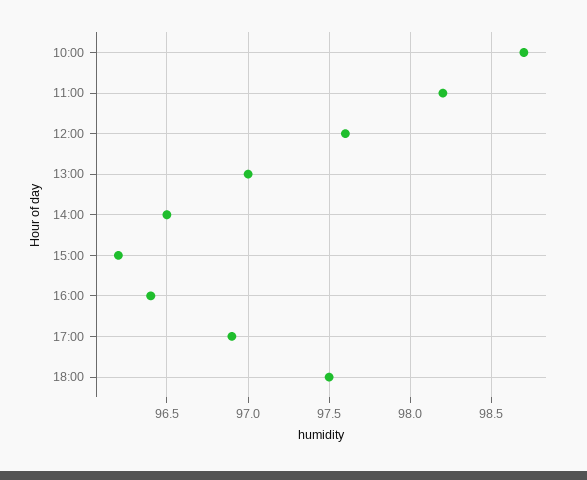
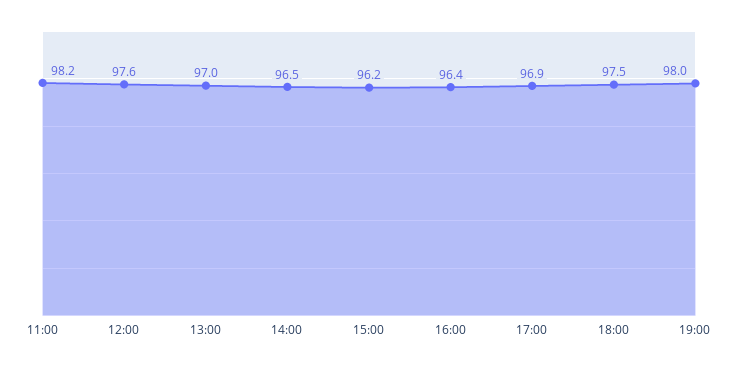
10:00: 98.7 -> none
19:00: none -> 98

